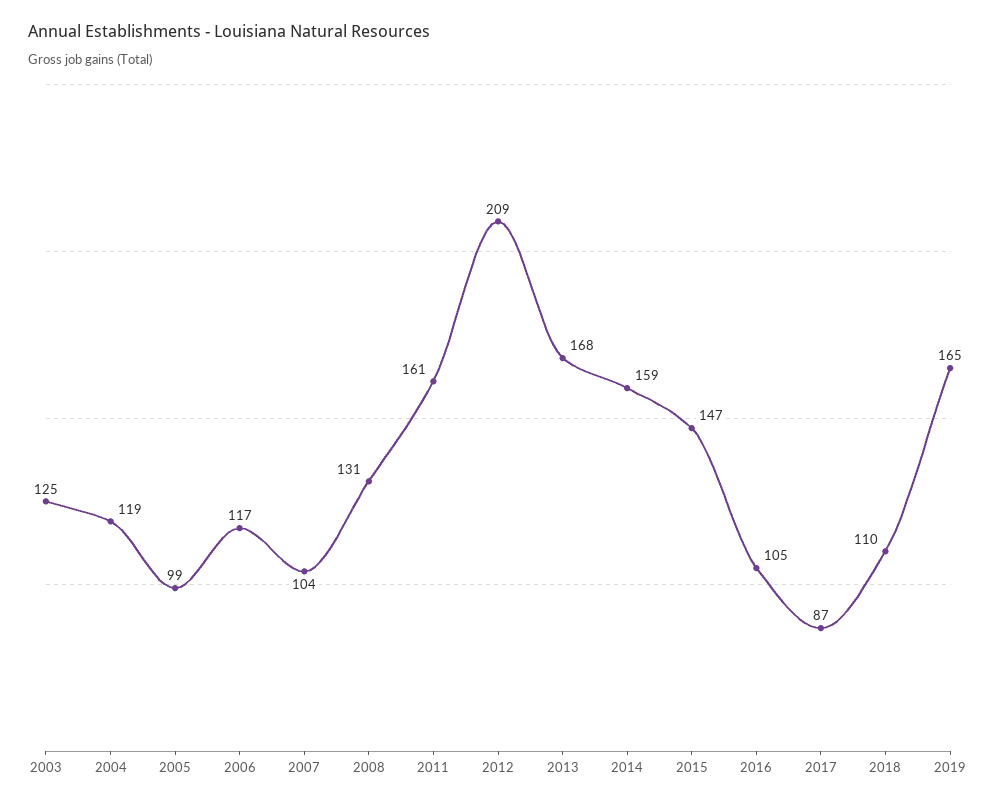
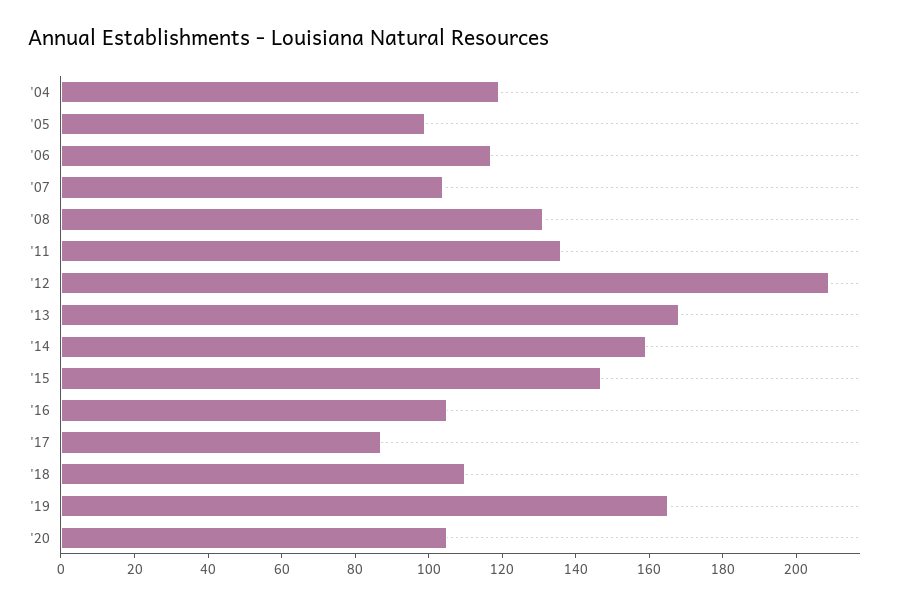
2003: 125 -> none
2011: 161 -> 135
'20: none -> 105

